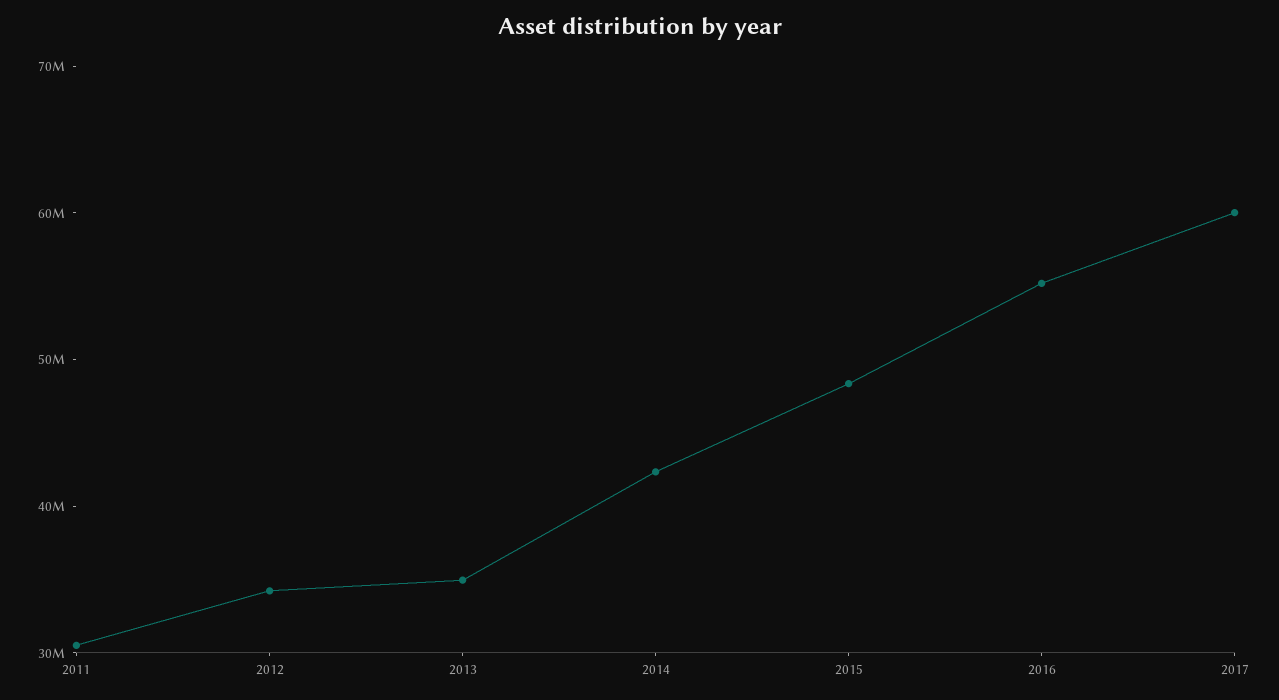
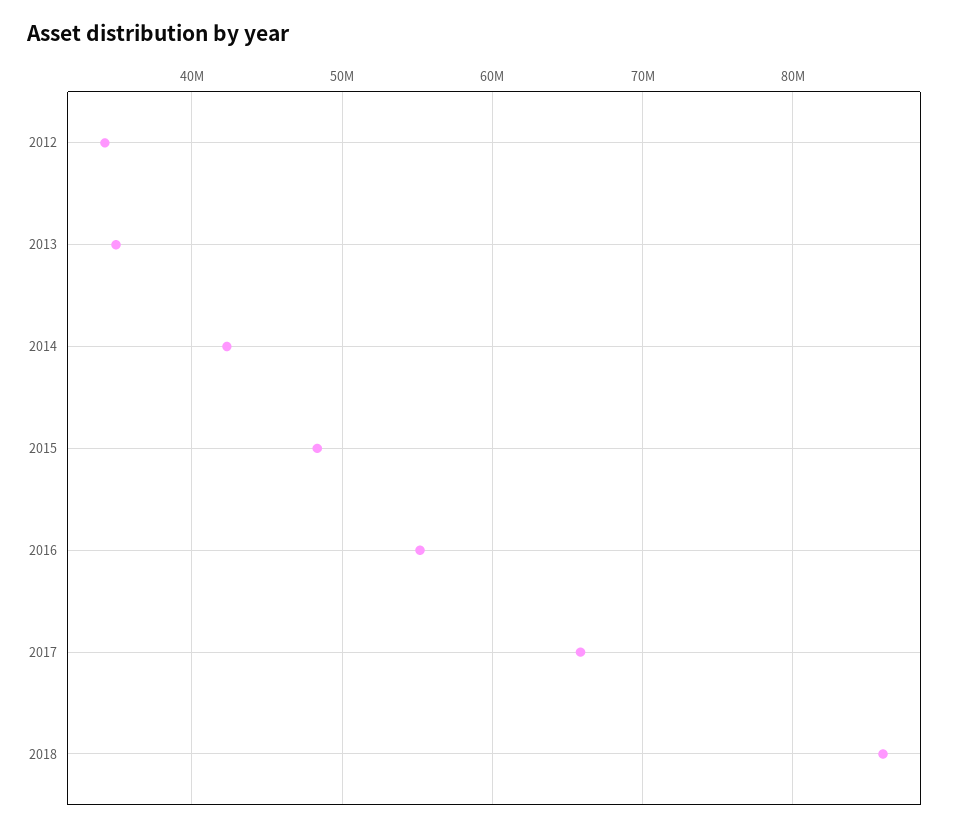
2011: 30000000 -> none
2017: 60000000 -> 66000000
2018: none -> 86000000

